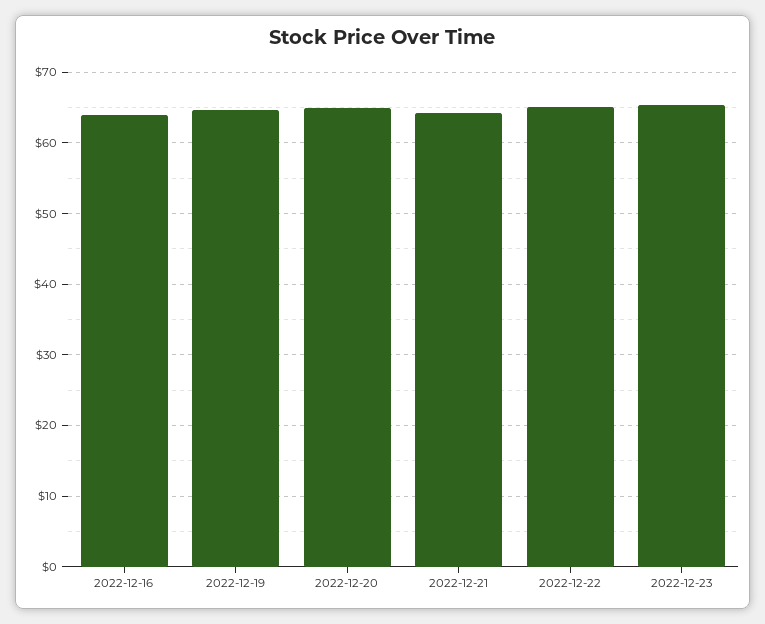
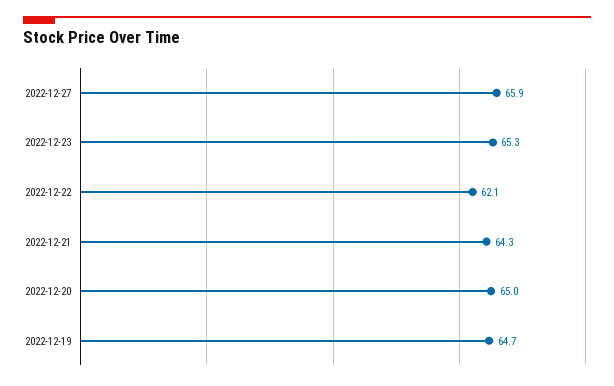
2022-12-16: 64 -> none
2022-12-22: 65 -> 62.1
2022-12-27: none -> 65.9

